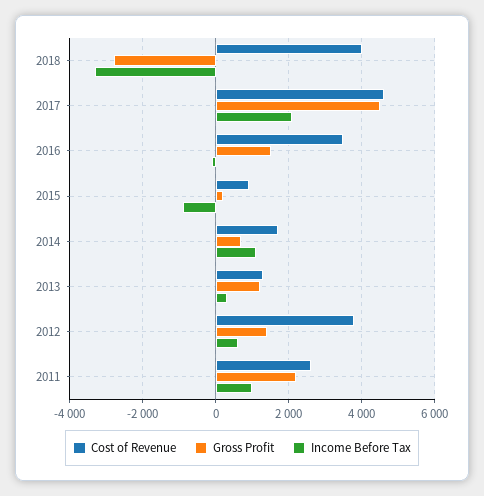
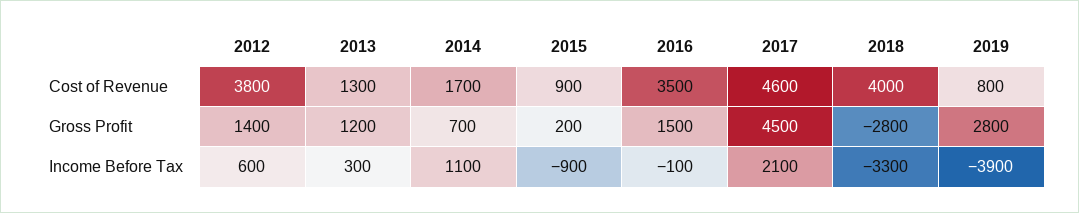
Cost of Revenue, 2011: 2600 -> none
Gross Profit, 2011: 2200 -> none
Income Before Tax, 2011: 1000 -> none
Cost of Revenue, 2019: none -> 800
Gross Profit, 2019: none -> 2800
Income Before Tax, 2019: none -> -3900

